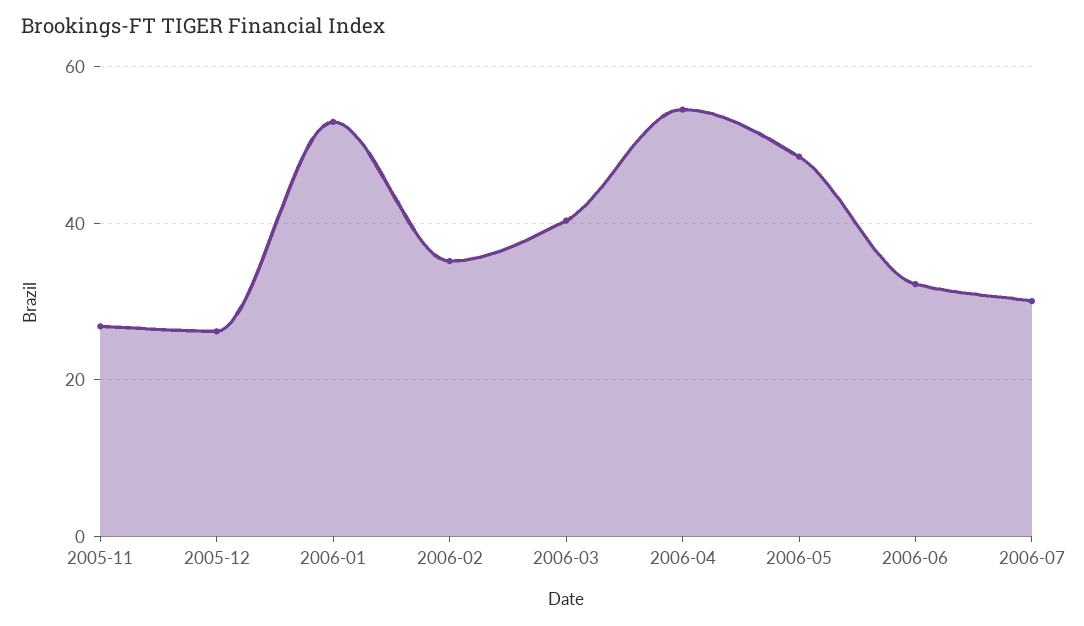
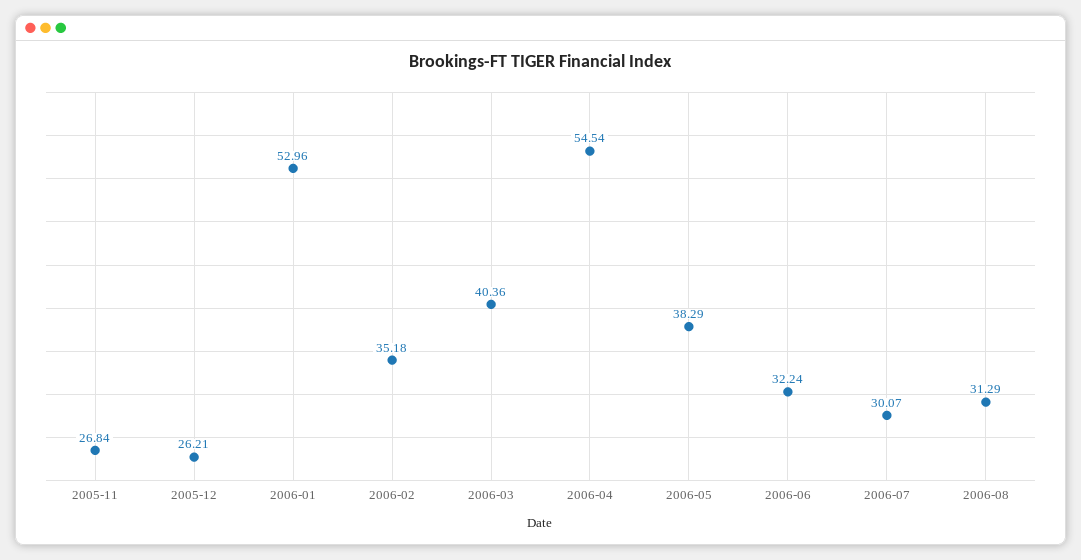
2006-05: 48 -> 38.29
2006-08: none -> 31.29

